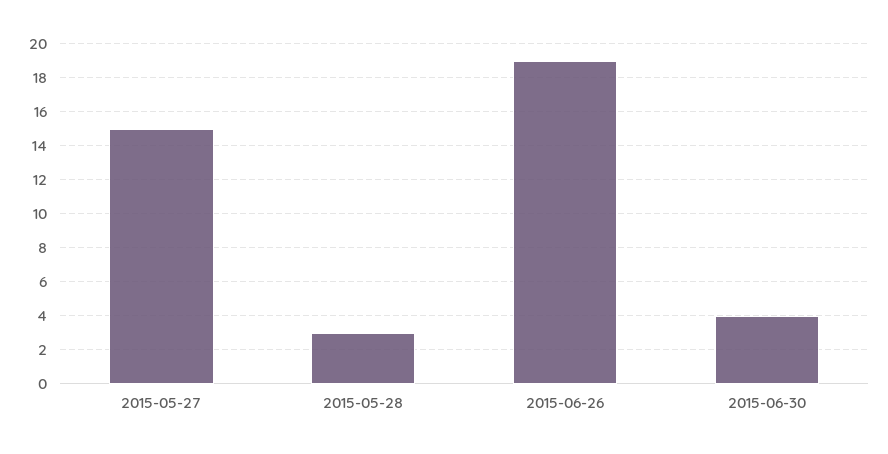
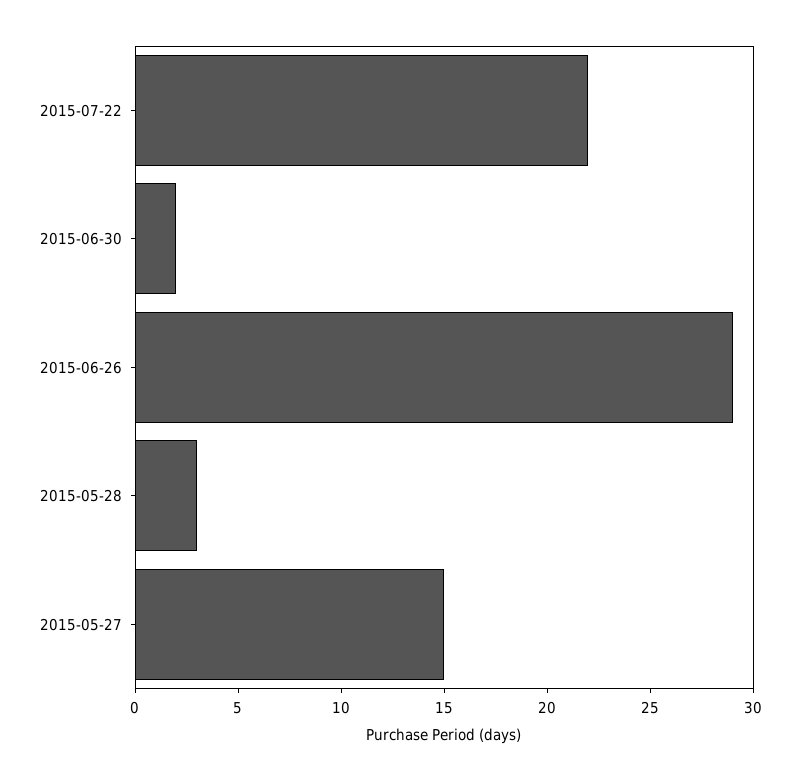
2015-06-26: 19 -> 29
2015-06-30: 4 -> 2
2015-07-22: none -> 22

